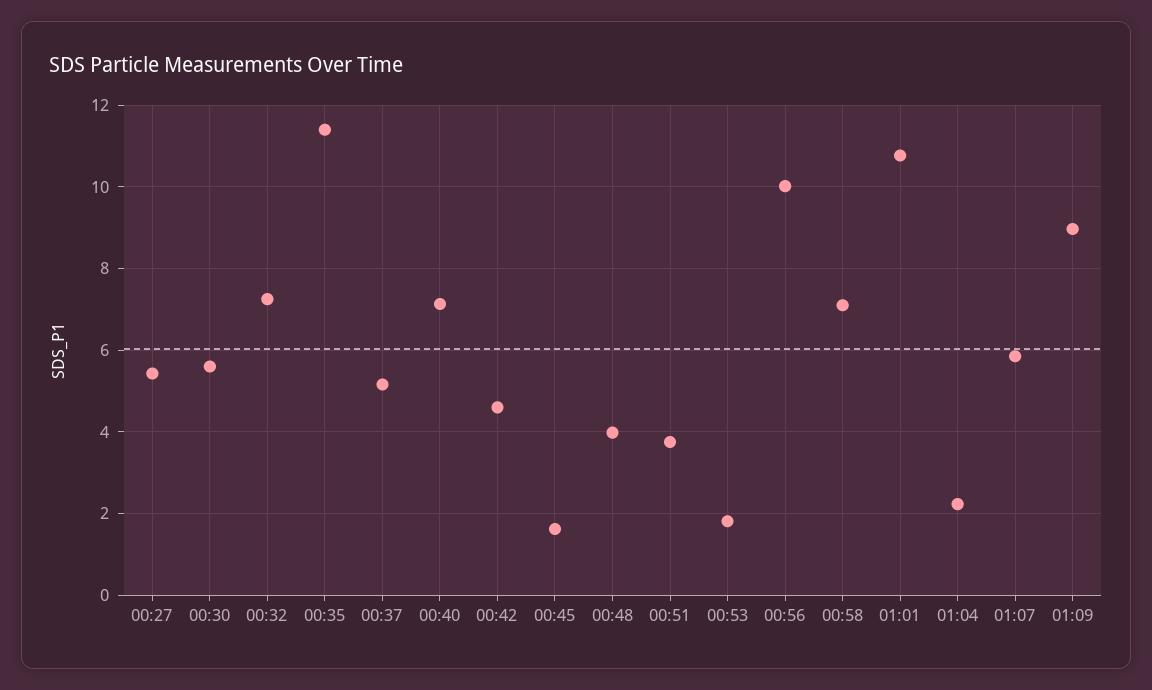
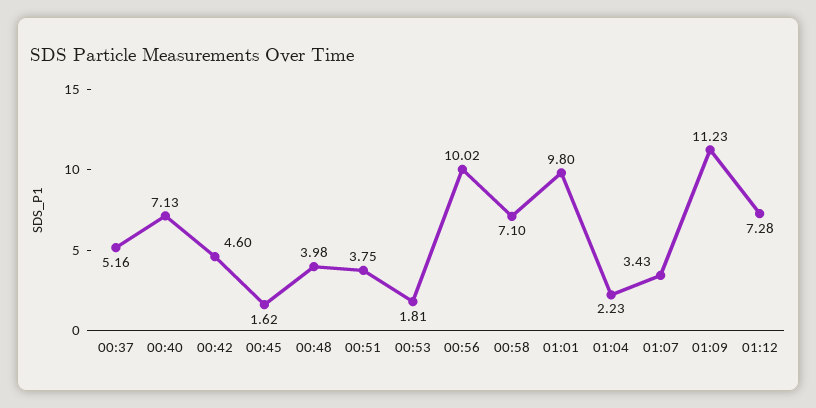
00:27: 5.4 -> none
00:30: 5.6 -> none
00:32: 7.2 -> none
00:35: 11.4 -> none
01:01: 10.8 -> 9.8
01:07: 5.8 -> 3.43
01:09: 9 -> 11.23
01:12: none -> 7.28

